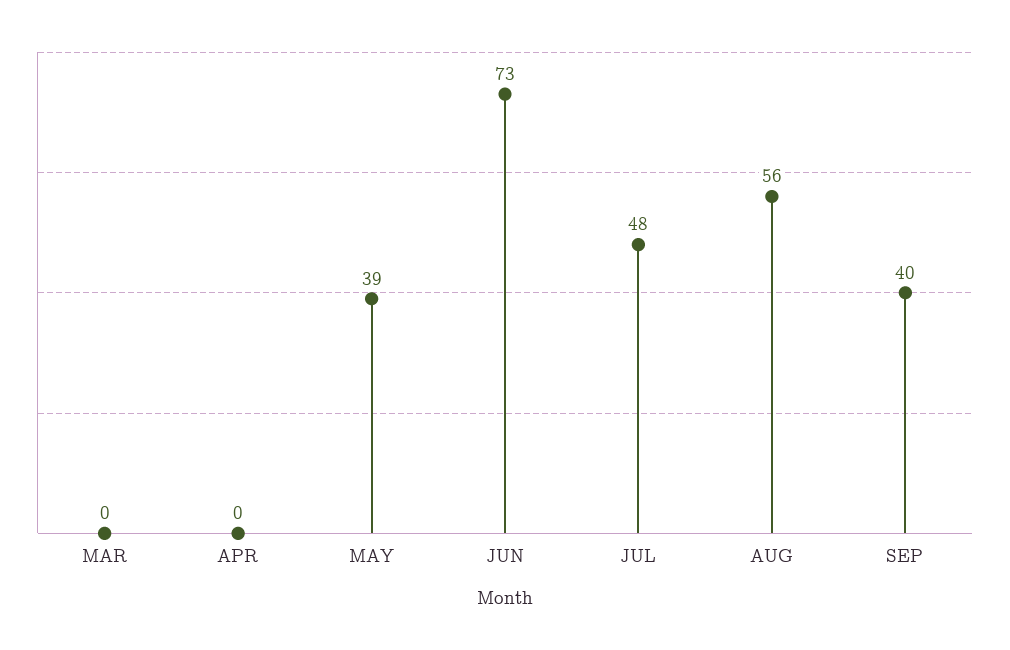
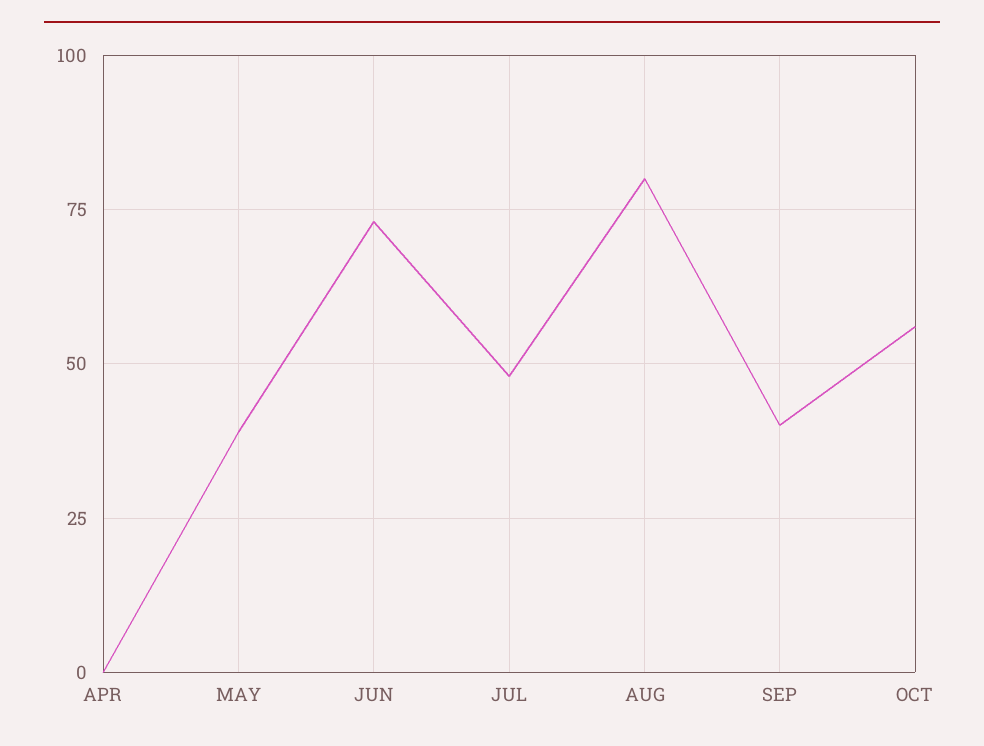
MAR: 0 -> none
AUG: 56 -> 80
OCT: none -> 55

